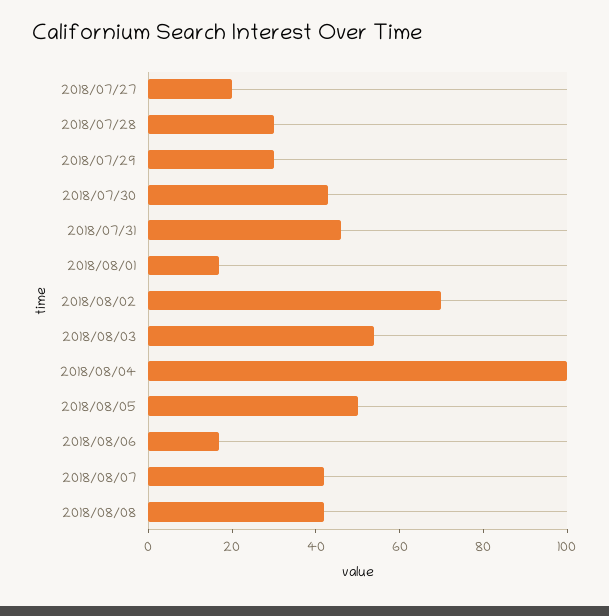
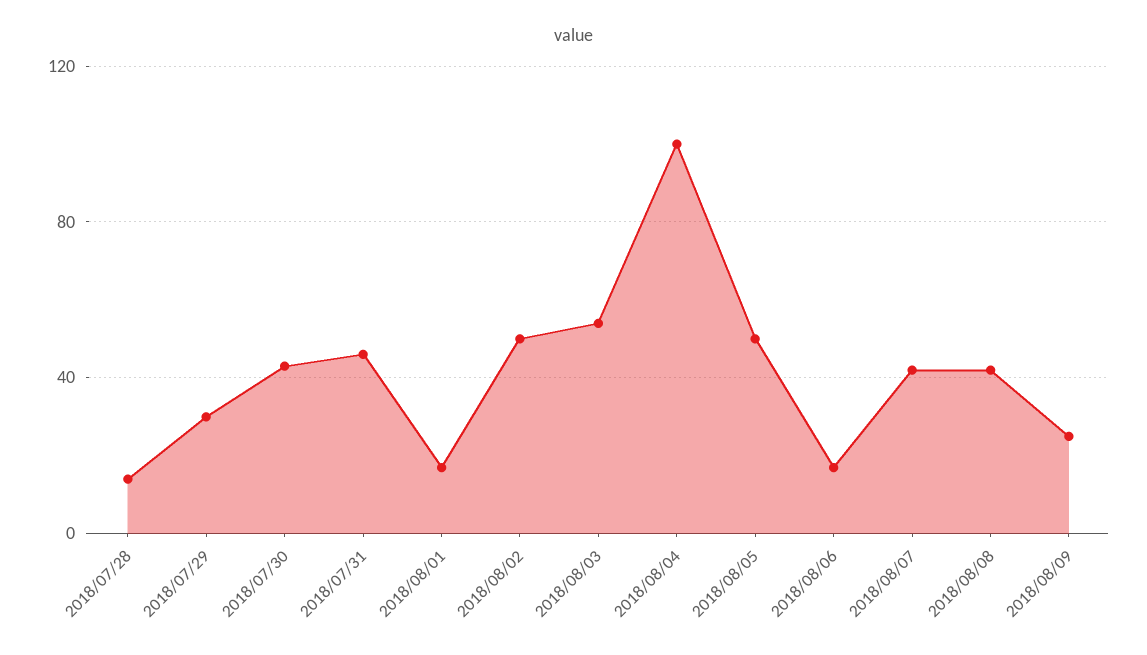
2018/07/27: 20 -> none
2018/07/28: 30 -> 15
2018/08/02: 70 -> 50
2018/08/09: none -> 25

